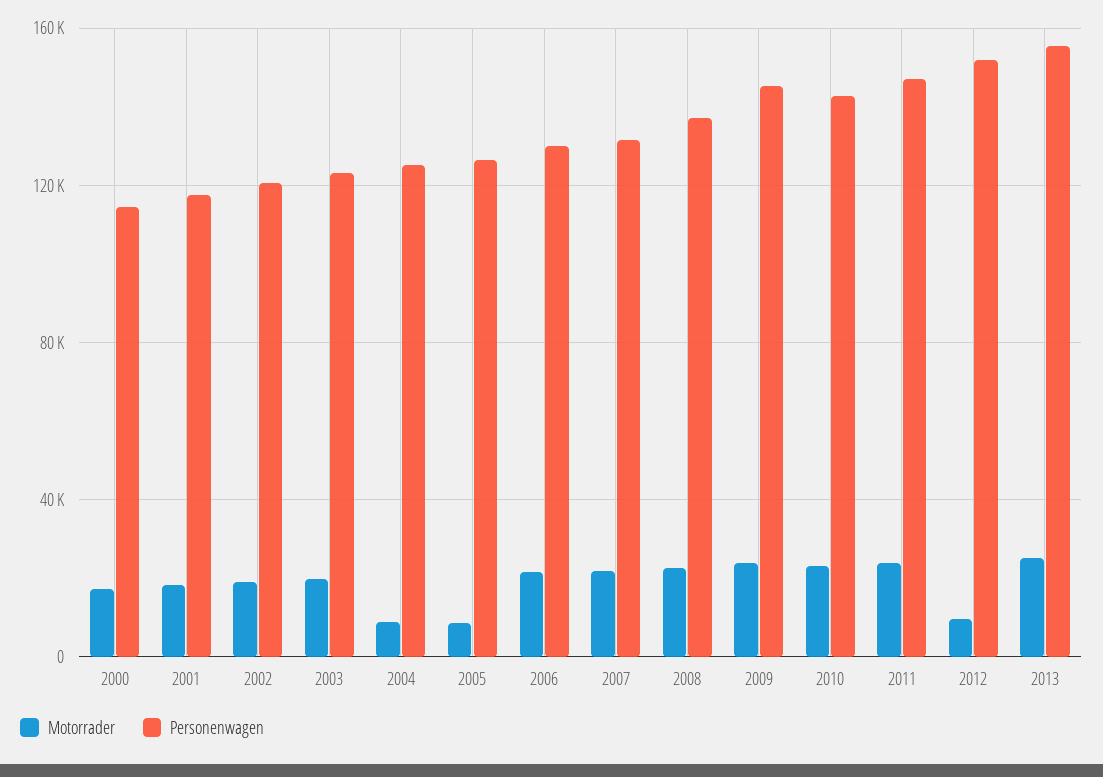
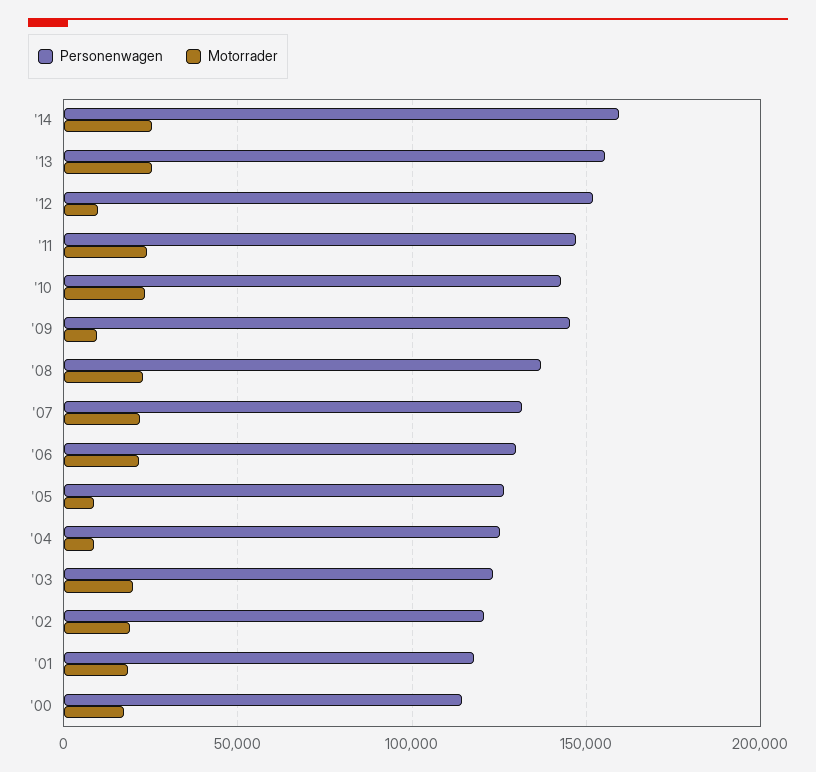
Motorrader, 2009: 25000 -> 10000
Personenwagen, '14: none -> 160000
Motorrader, '14: none -> 25000

